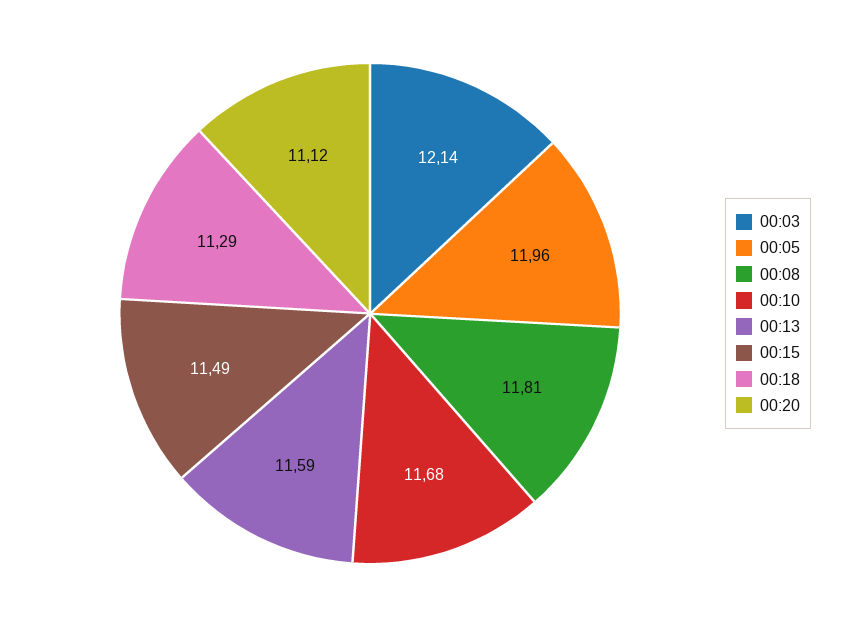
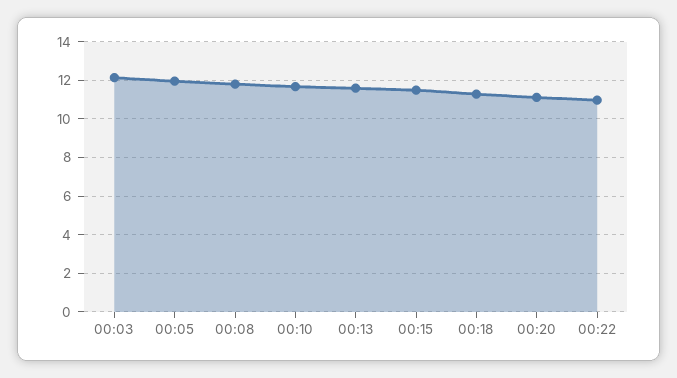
00:22: none -> 11

